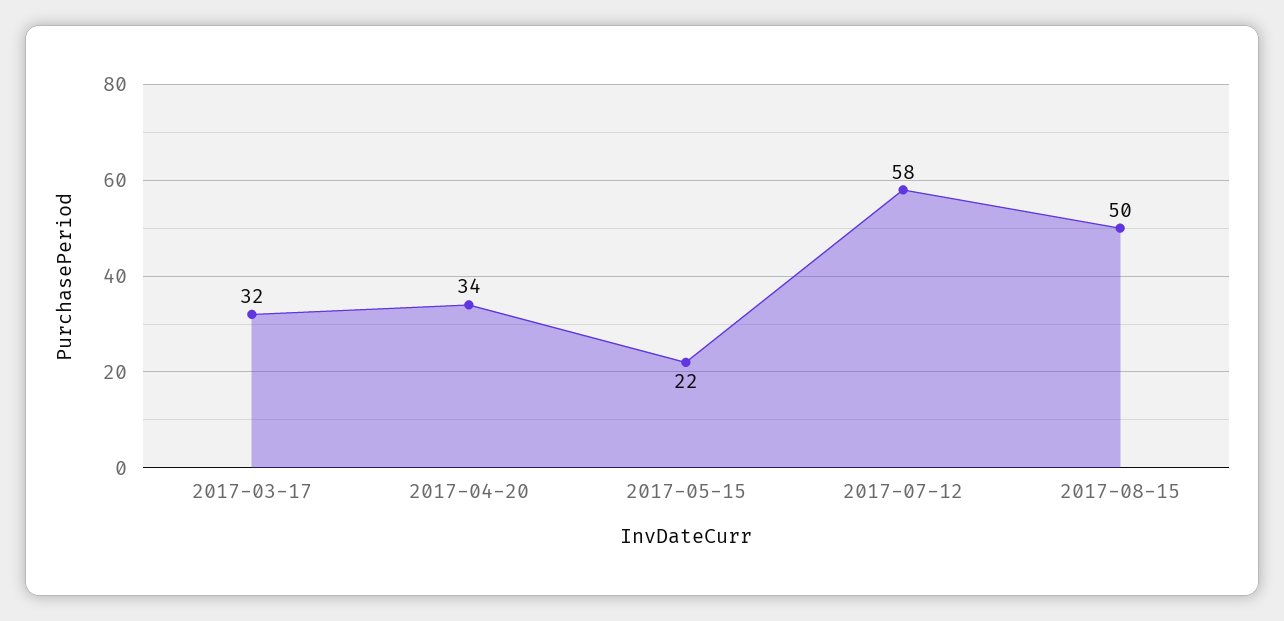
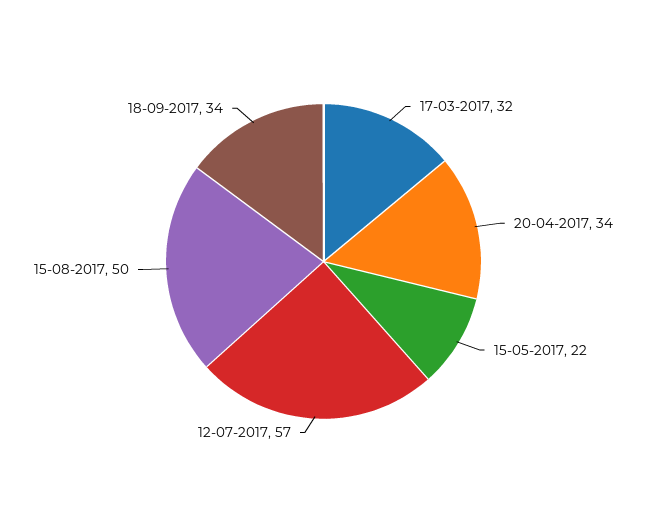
2017-07-12: 58 -> 57
18-09-2017: none -> 34

